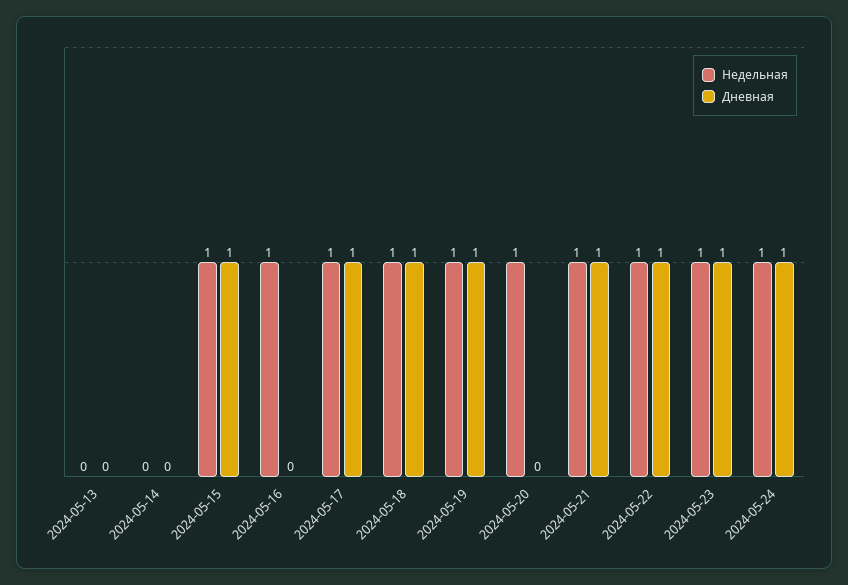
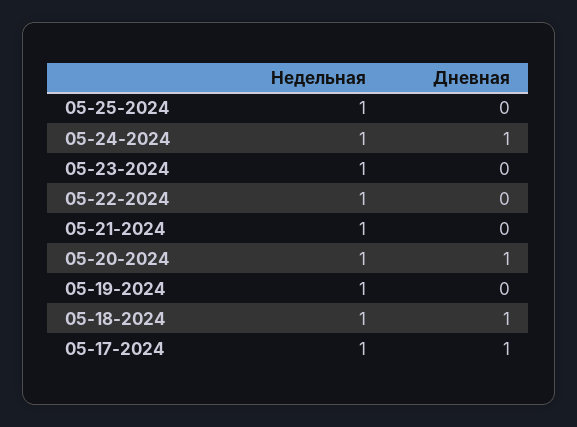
Недельная, 2024-05-13: 0 -> none
Дневная, 2024-05-13: 0 -> none
Недельная, 2024-05-14: 0 -> none
Дневная, 2024-05-14: 0 -> none
Недельная, 2024-05-15: 1 -> none
Дневная, 2024-05-15: 1 -> none
Недельная, 2024-05-16: 1 -> none
Дневная, 2024-05-16: 0 -> none
Дневная, 2024-05-19: 1 -> 0
Дневная, 2024-05-20: 0 -> 1
Дневная, 2024-05-21: 1 -> 0
Дневная, 2024-05-22: 1 -> 0
Дневная, 2024-05-23: 1 -> 0
Недельная, 05-25-2024: none -> 1
Дневная, 05-25-2024: none -> 0

